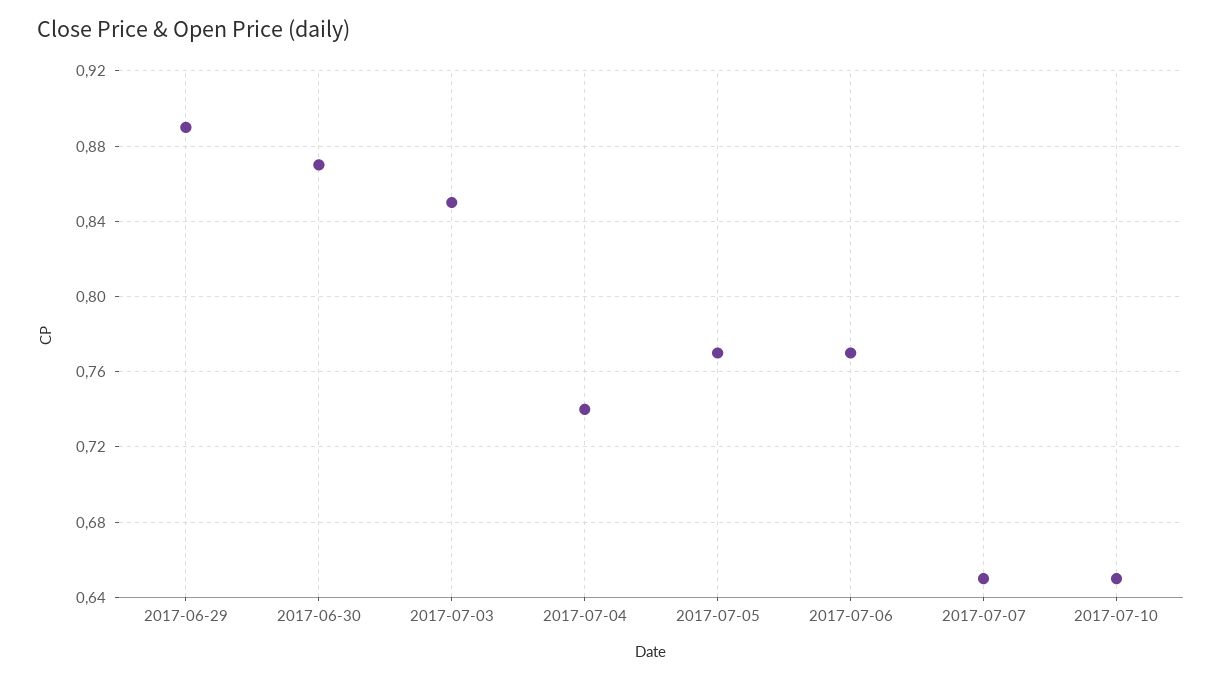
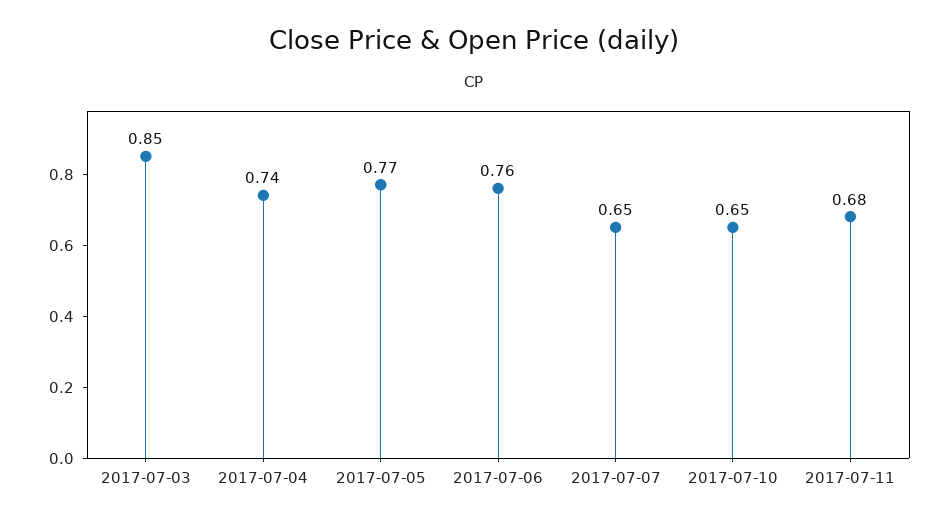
2017-06-29: 0.89 -> none
2017-06-30: 0.87 -> none
2017-07-06: 0.77 -> 0.76
2017-07-11: none -> 0.68

